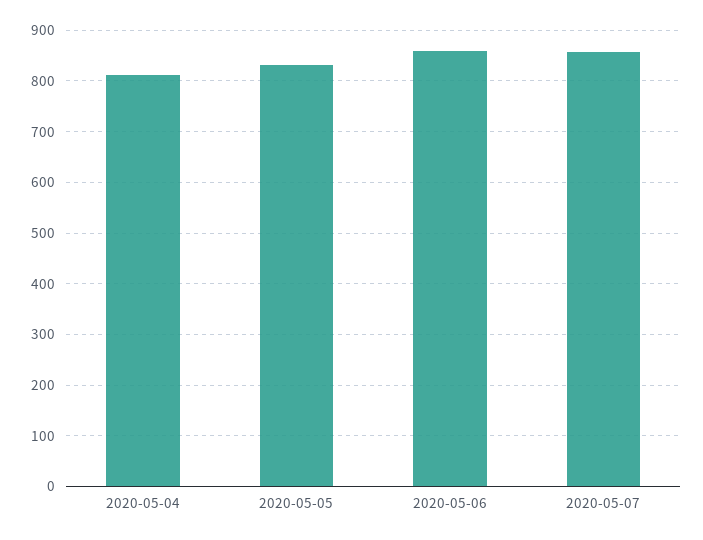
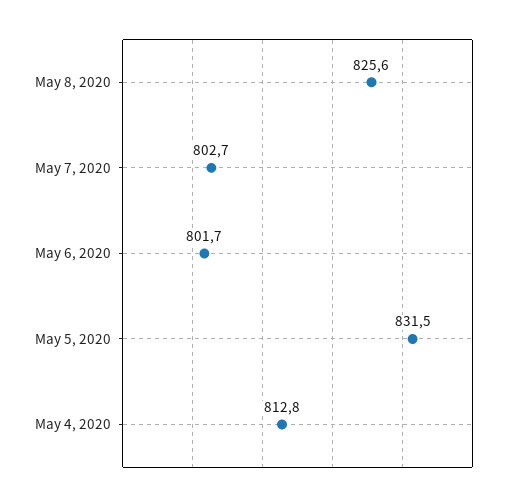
2020-05-06: 860 -> 801.7
2020-05-07: 860 -> 802.7
May 8, 2020: none -> 825.6

